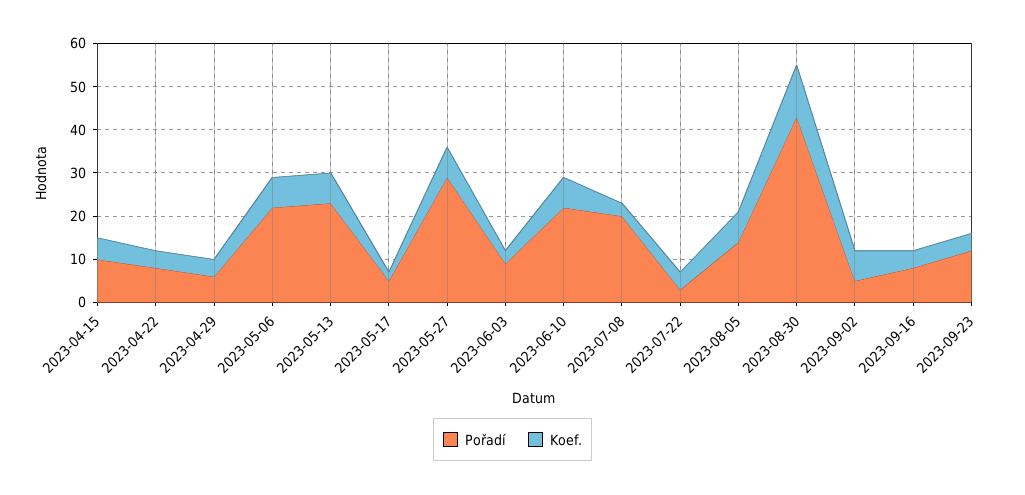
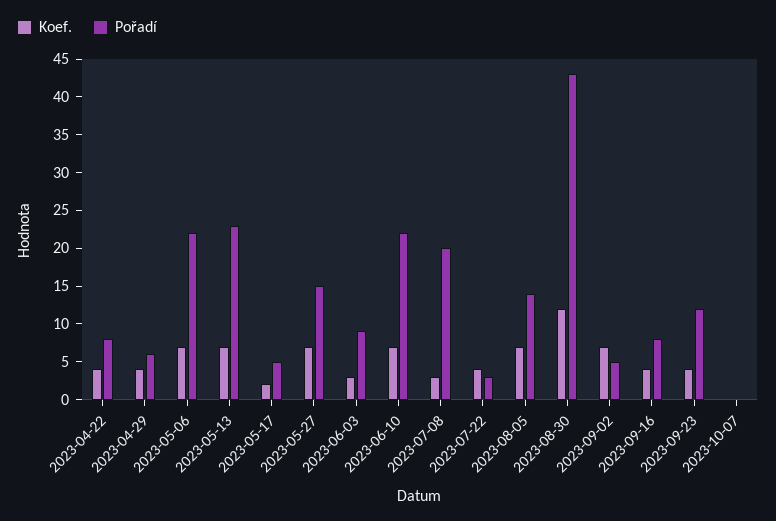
Pořadí, 2023-04-15: 10 -> none
Koef., 2023-04-15: 5 -> none
Pořadí, 2023-05-27: 30 -> 15
Koef., 2023-10-07: none -> 0
Pořadí, 2023-10-07: none -> 0

